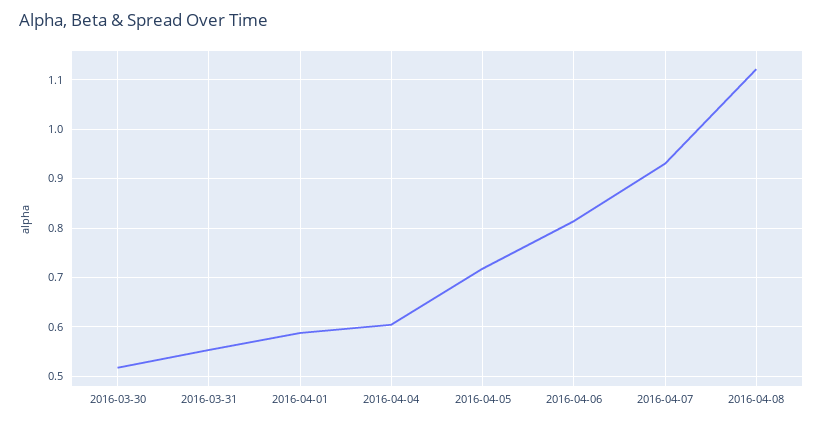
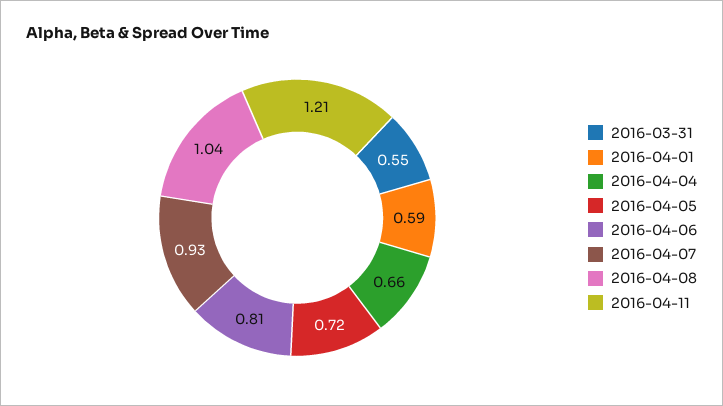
2016-03-30: 0.52 -> none
2016-04-04: 0.6 -> 0.66
2016-04-08: 1.12 -> 1.04
2016-04-11: none -> 1.21

